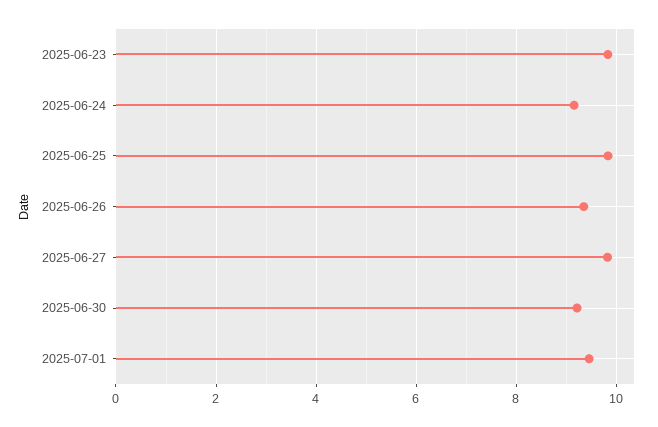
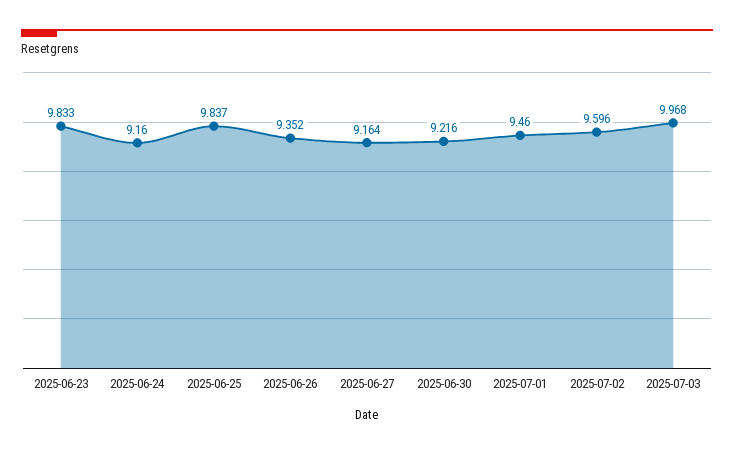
2025-06-27: 9.8 -> 9.164
2025-07-02: none -> 9.596
2025-07-03: none -> 9.968

